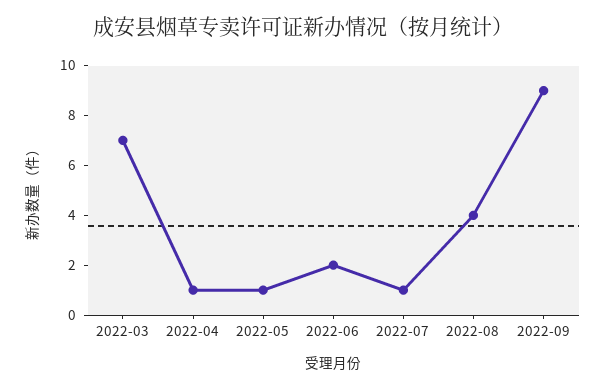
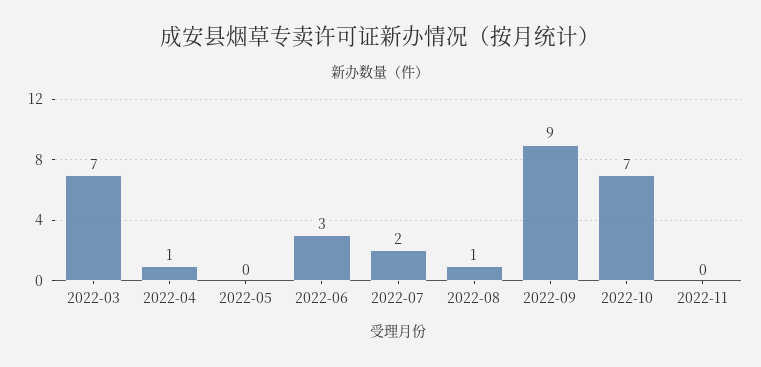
2022-05: 1 -> 0
2022-06: 2 -> 3
2022-07: 1 -> 2
2022-08: 4 -> 1
2022-10: none -> 7
2022-11: none -> 0

